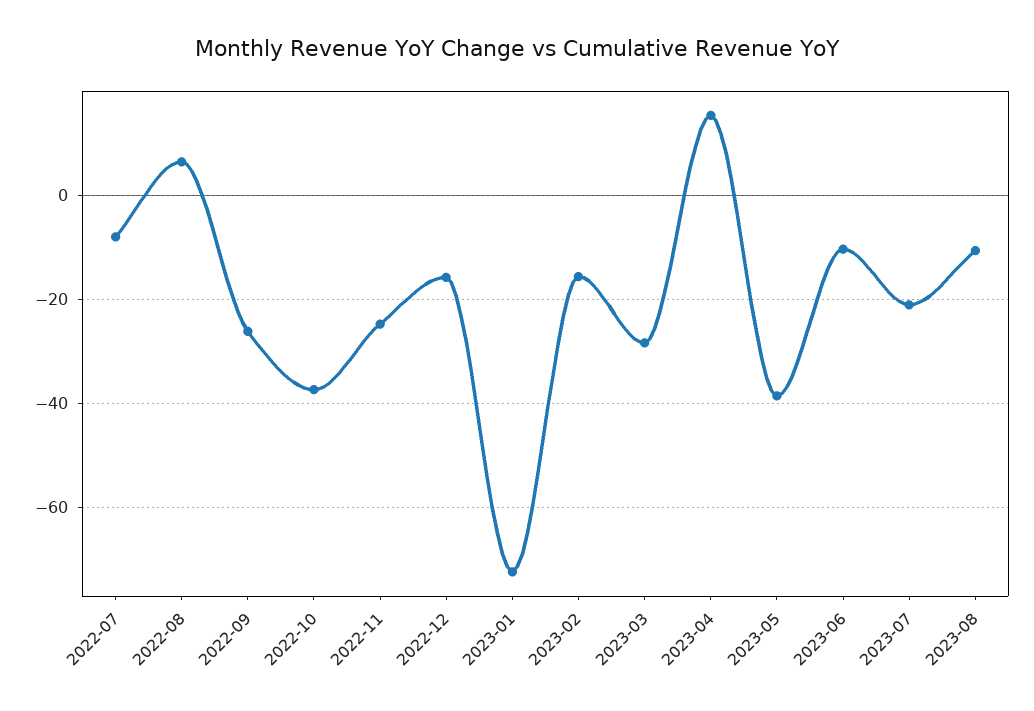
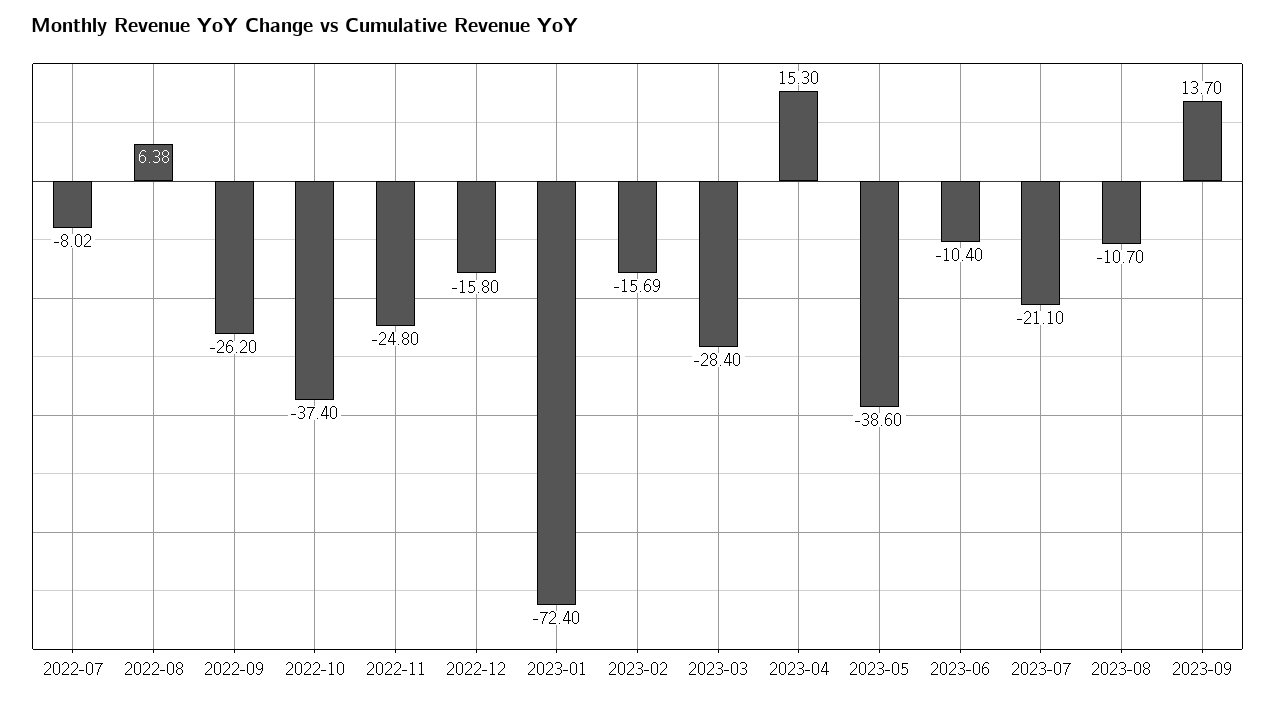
2023-09: none -> 13.7

